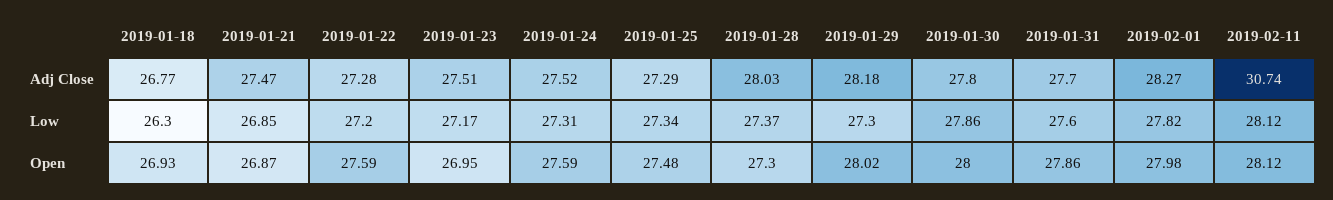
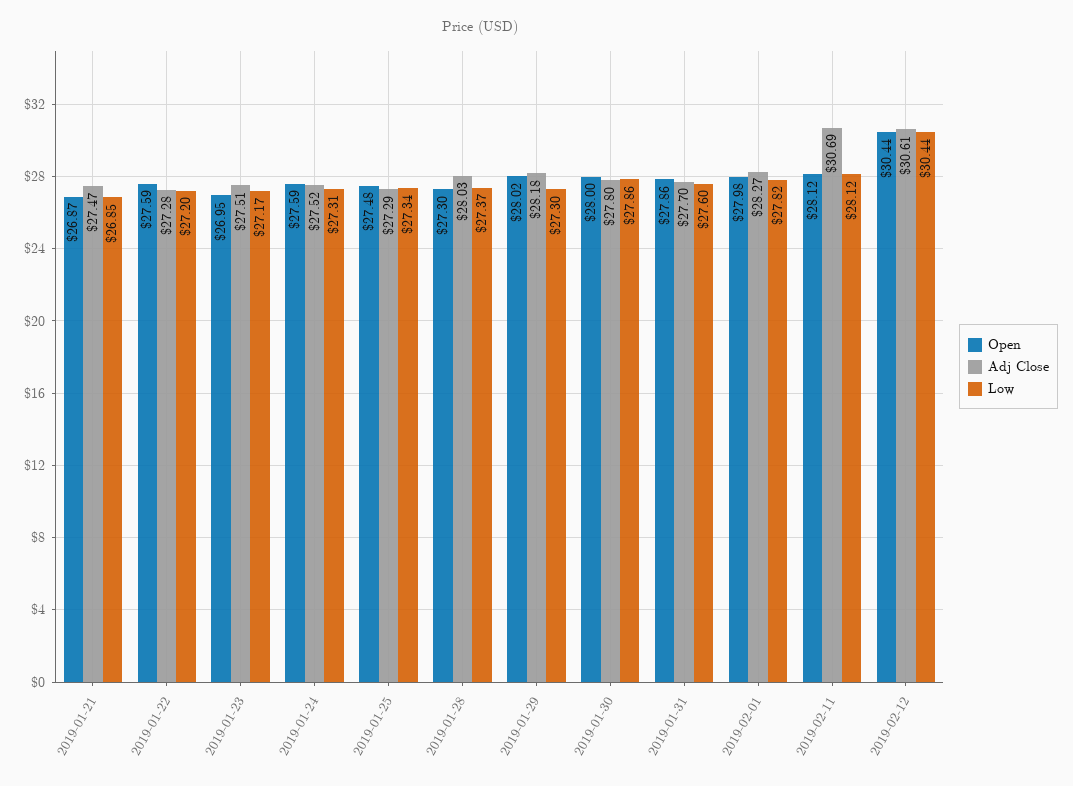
Adj Close, 2019-01-18: 26.77 -> none
Adj Close, 2019-02-11: 30.74 -> 30.69
Low, 2019-01-18: 26.3 -> none
Open, 2019-01-18: 26.93 -> none
Open, 2019-02-12: none -> 30.44
Adj Close, 2019-02-12: none -> 30.61
Low, 2019-02-12: none -> 30.44

